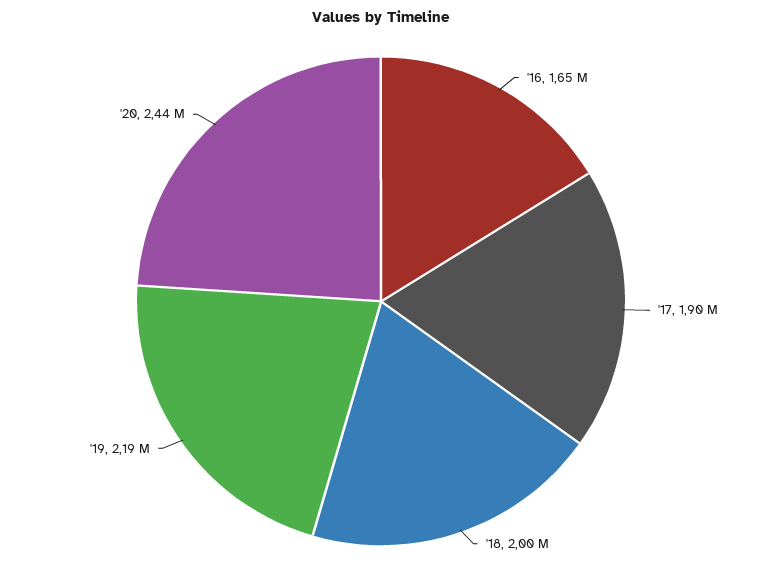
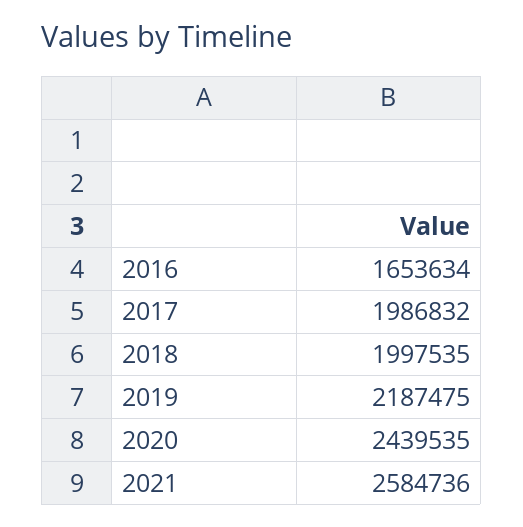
'17: 1900000 -> 1986832
2021: none -> 2584736

